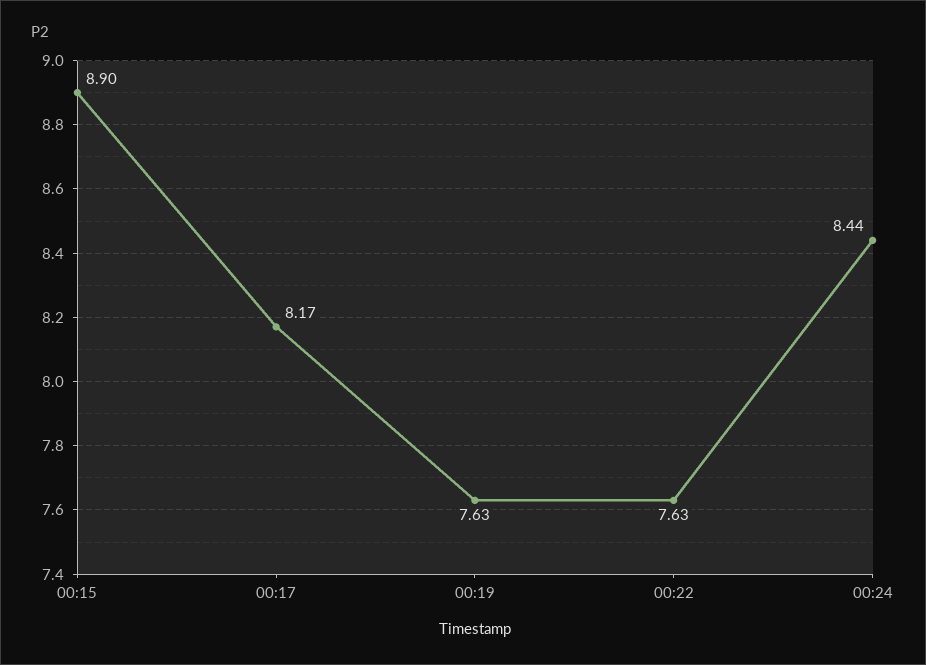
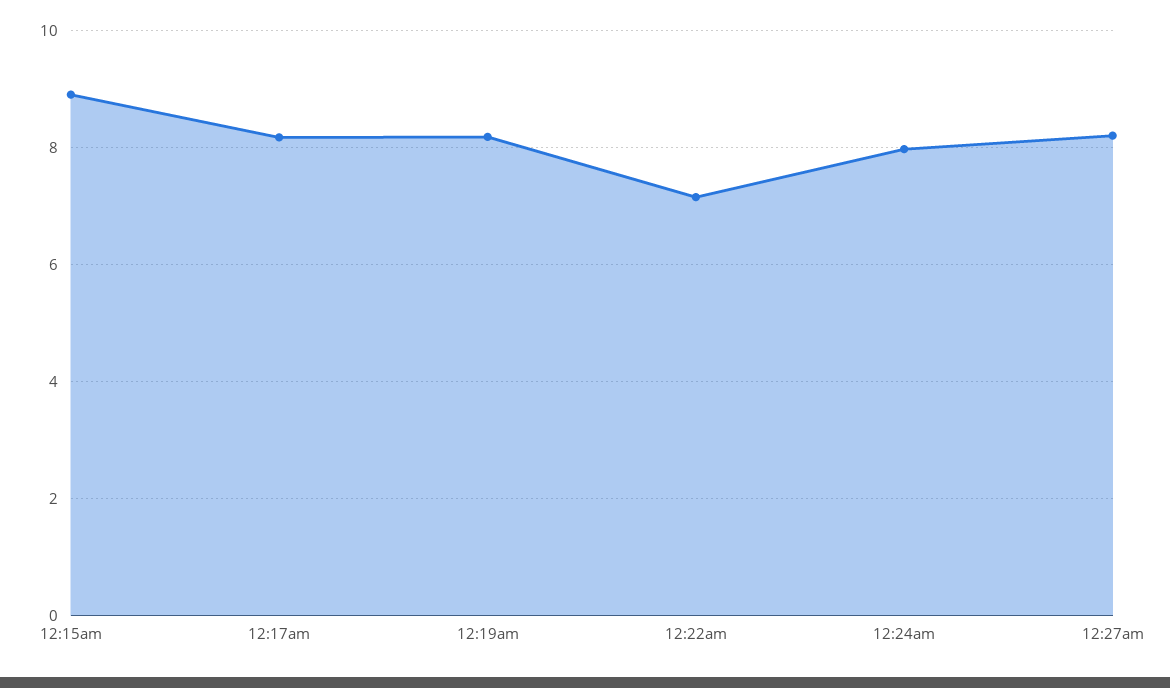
00:19: 7.63 -> 8.2
00:22: 7.63 -> 7.2
00:24: 8.44 -> 8
12:27am: none -> 8.2

